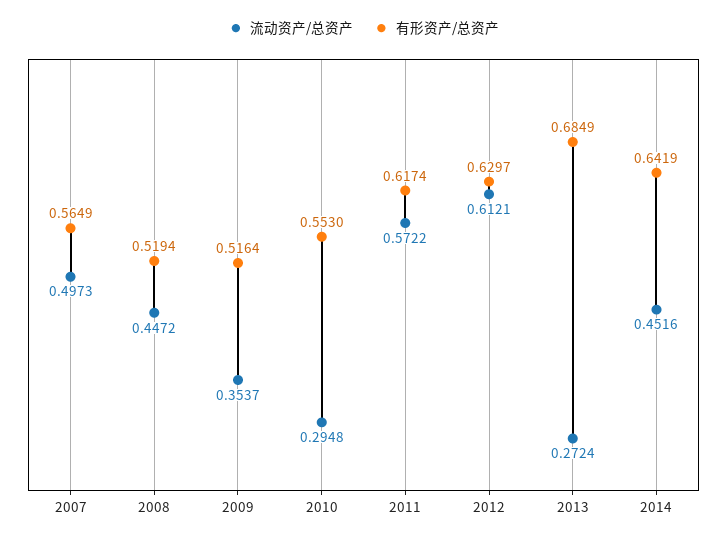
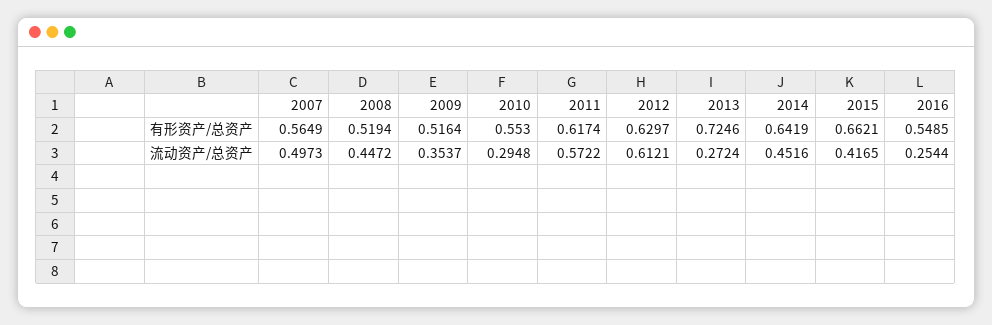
有形资产/总资产, 2013: 0.6849 -> 0.7246
有形资产/总资产, 2015: none -> 0.6621
有形资产/总资产, 2016: none -> 0.5485
流动资产/总资产, 2015: none -> 0.4165
流动资产/总资产, 2016: none -> 0.2544

